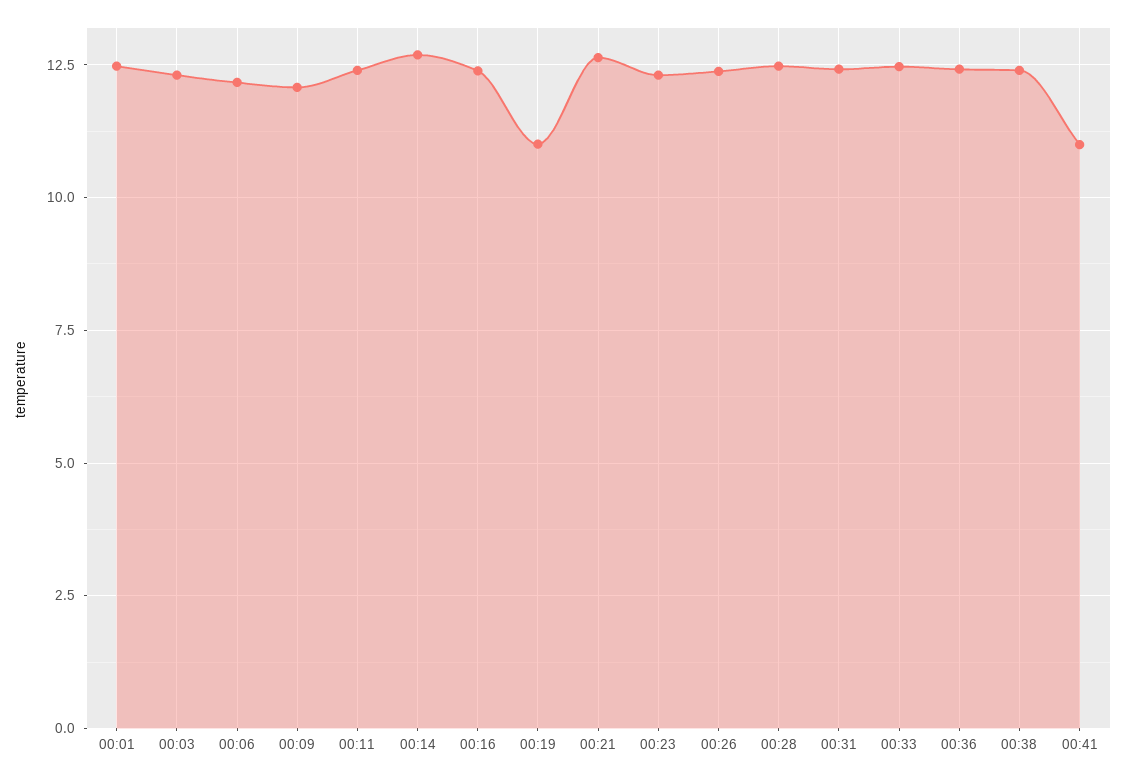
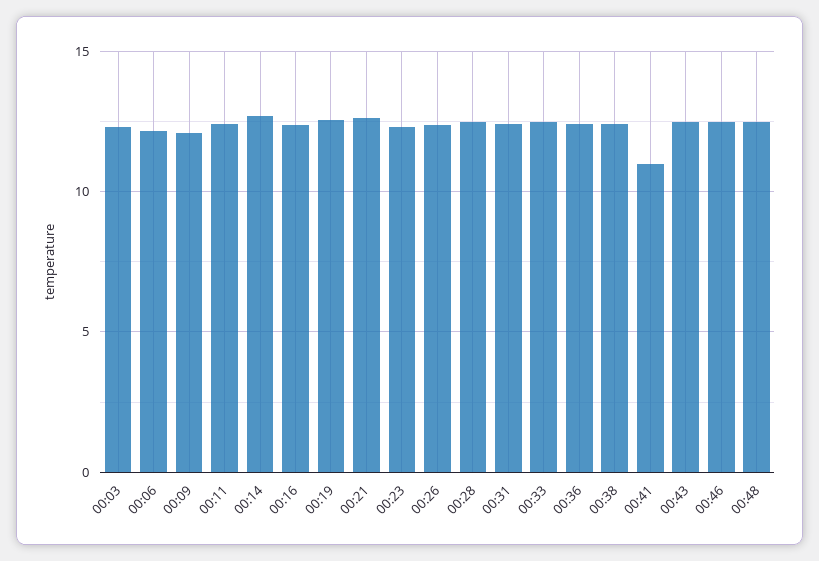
00:01: 12.5 -> none
00:19: 11 -> 12.5
00:43: none -> 12.5
00:46: none -> 12.5
00:48: none -> 12.5

